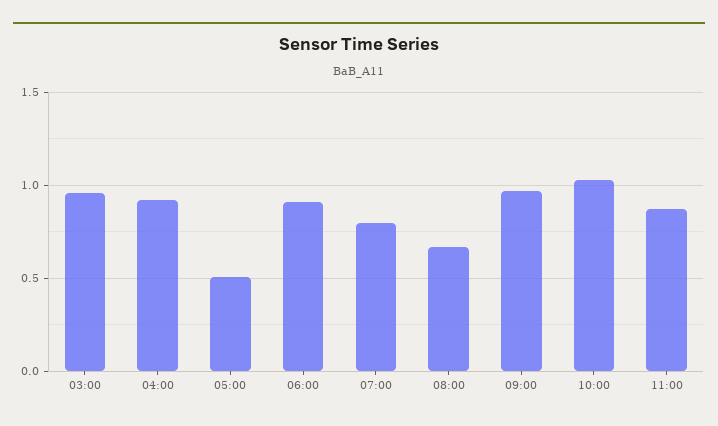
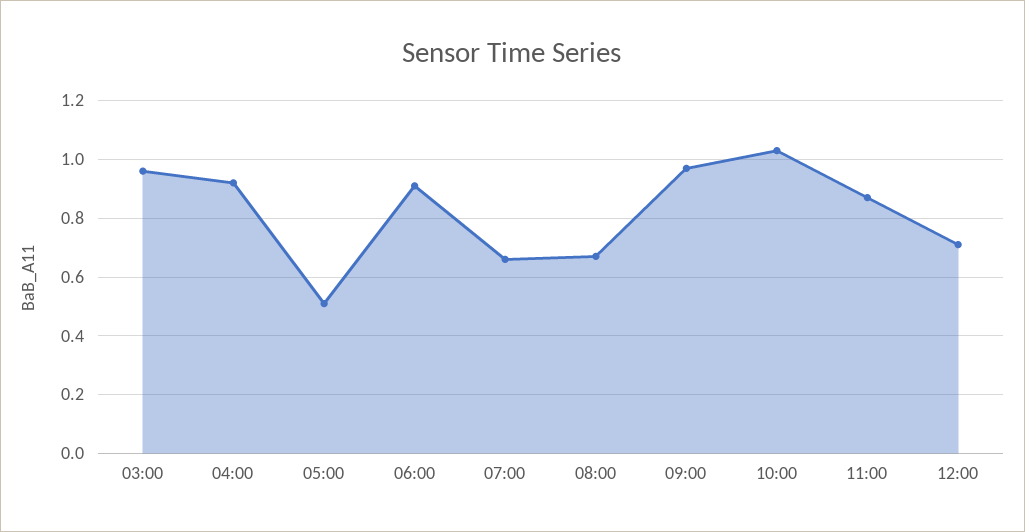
07:00: 0.8 -> 0.65
12:00: none -> 0.7

